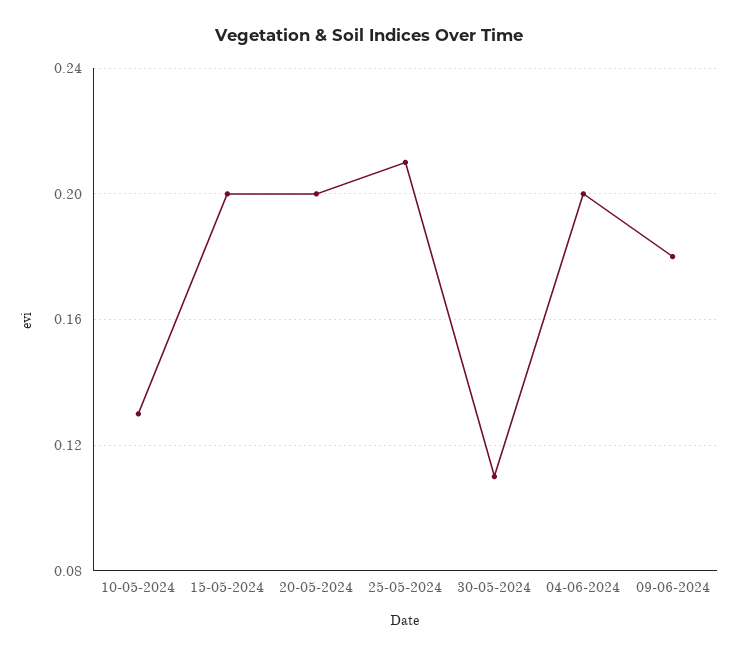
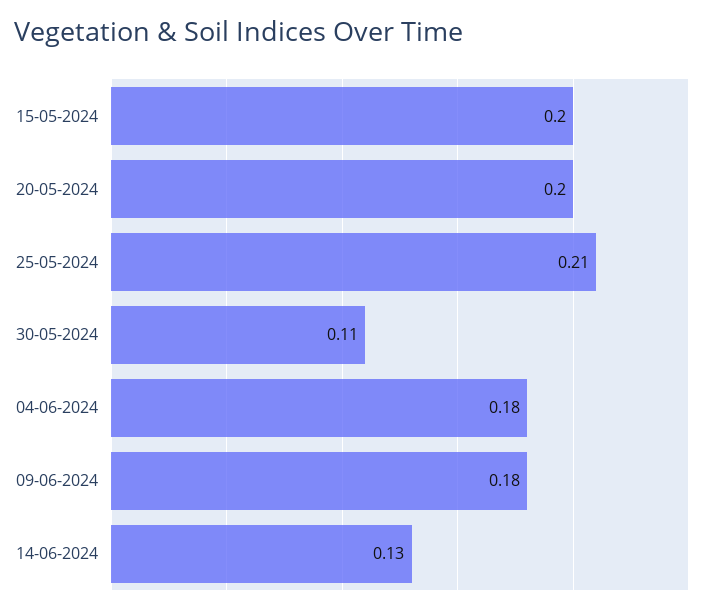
10-05-2024: 0.13 -> none
04-06-2024: 0.2 -> 0.18
14-06-2024: none -> 0.13

